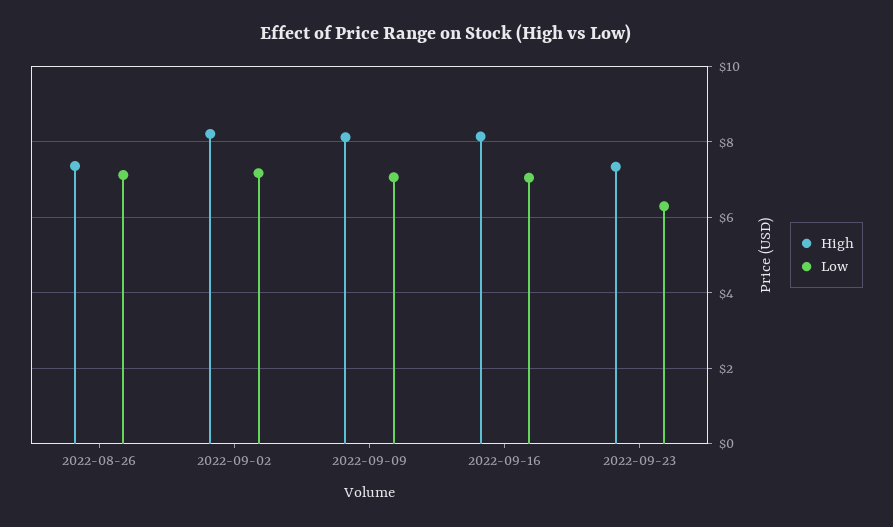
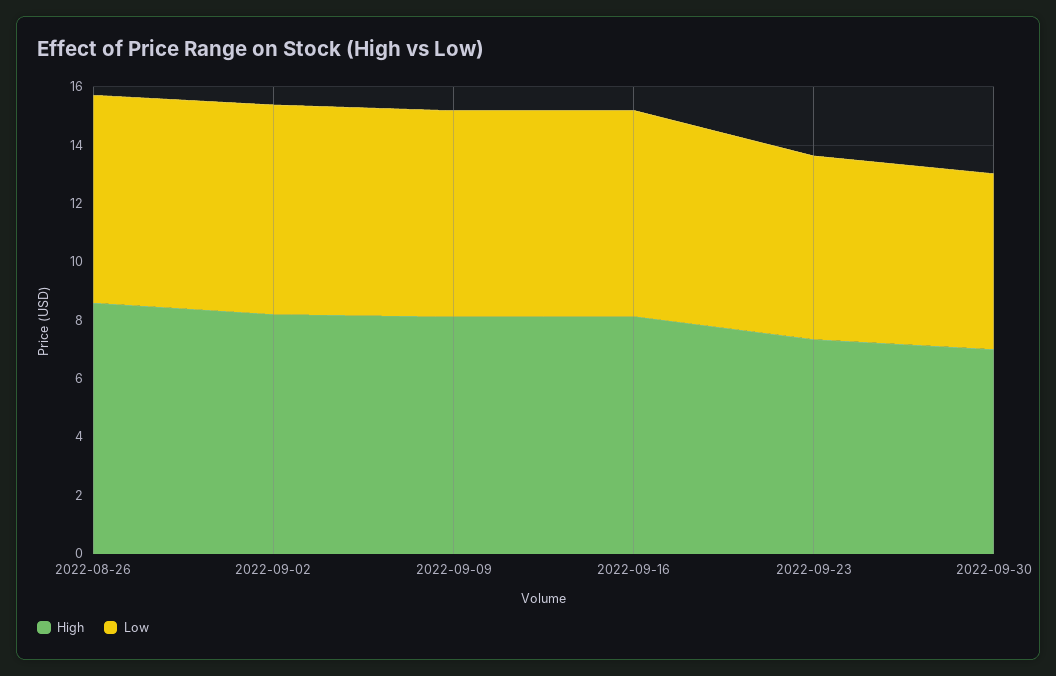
High, 2022-08-26: 7.4 -> 8.5
High, 2022-09-30: none -> 7
Low, 2022-09-30: none -> 6

